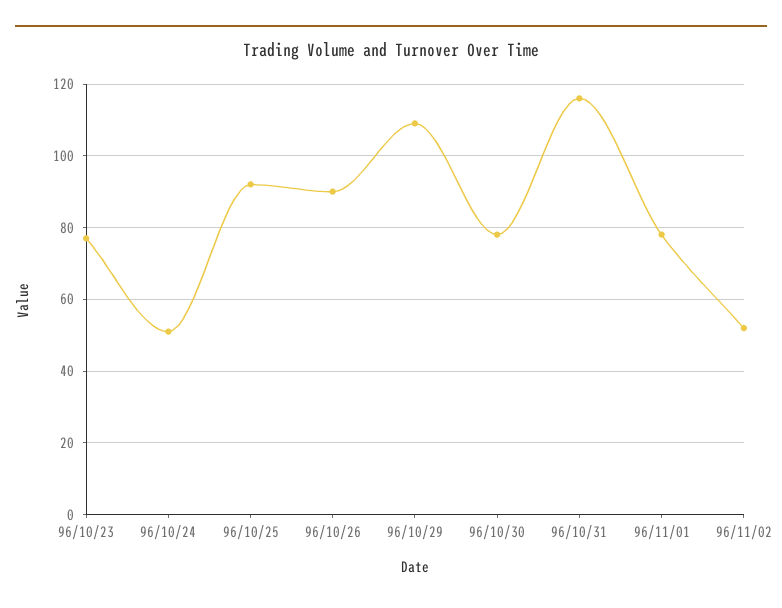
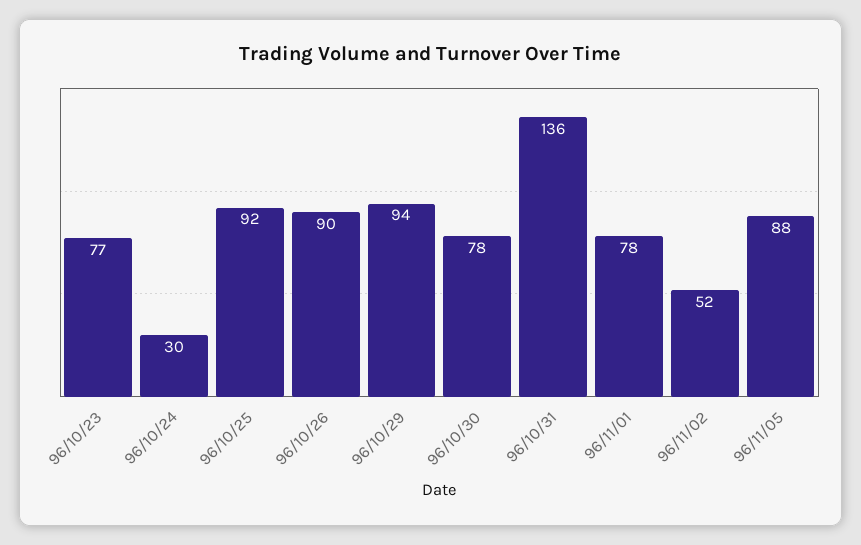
96/10/24: 50 -> 30
96/10/29: 110 -> 94
96/10/31: 115 -> 136
96/11/05: none -> 88

